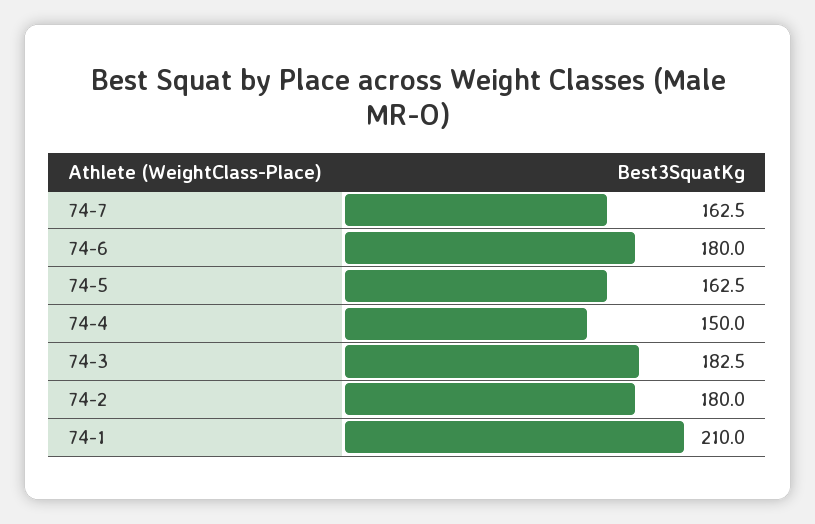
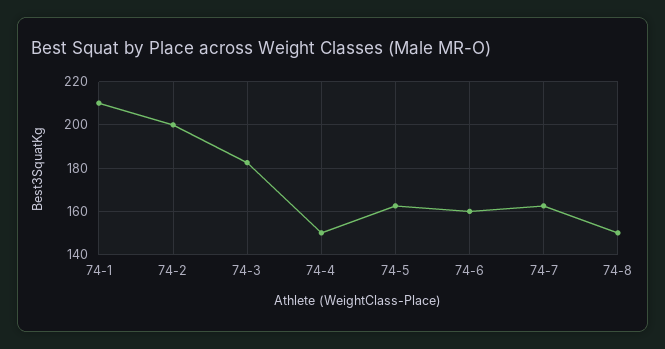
74-6: 180 -> 160
74-2: 180 -> 200
74-8: none -> 150

